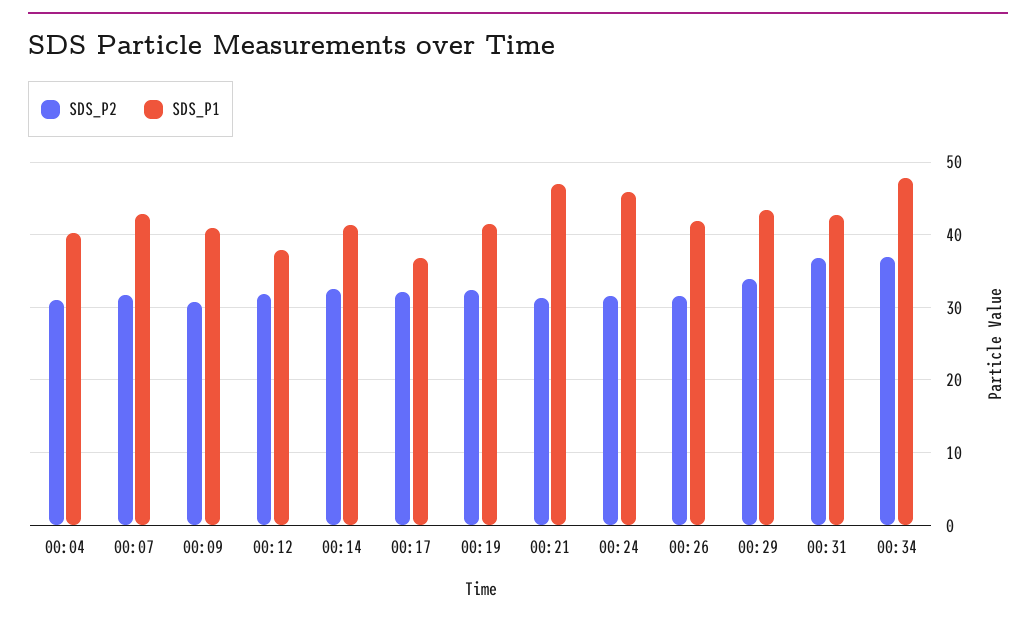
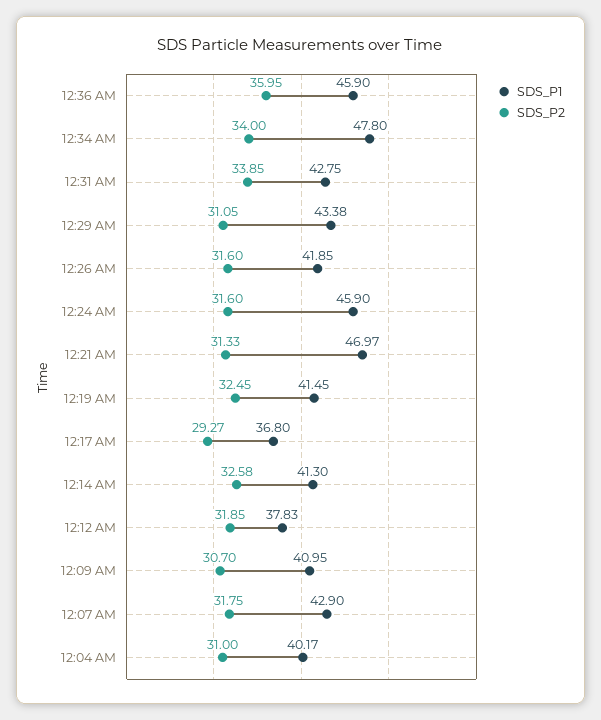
SDS_P2, 00:17: 32 -> 29.27
SDS_P2, 00:29: 34 -> 31.05
SDS_P2, 00:31: 37 -> 33.85
SDS_P2, 00:34: 37 -> 34
SDS_P1, 12:36 AM: none -> 45.9
SDS_P2, 12:36 AM: none -> 35.95

